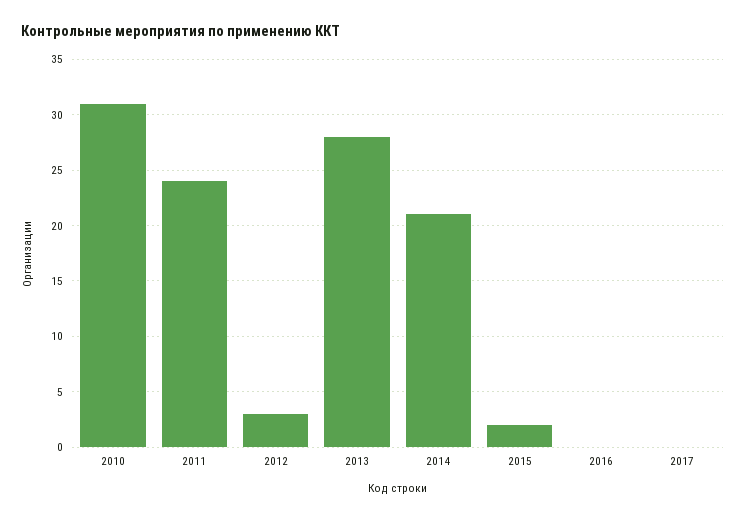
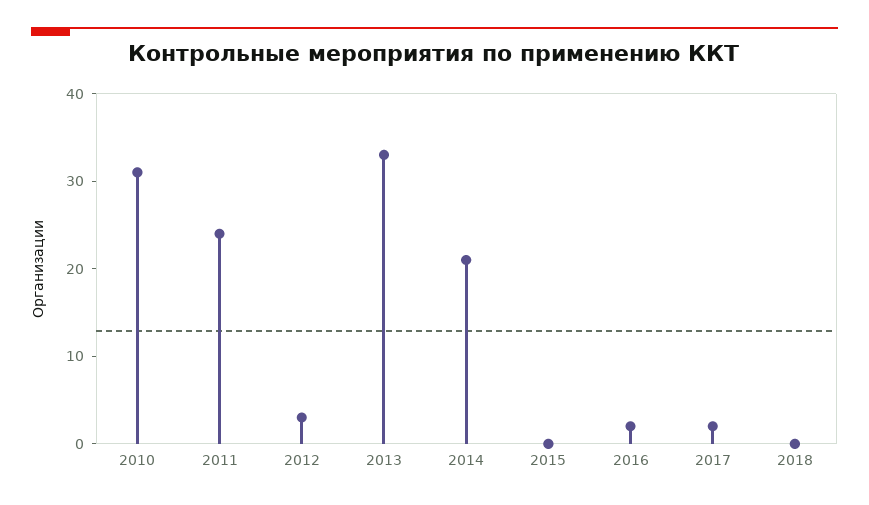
2013: 28 -> 33
2015: 2 -> 0
2016: 0 -> 2
2017: 0 -> 2
2018: none -> 0

